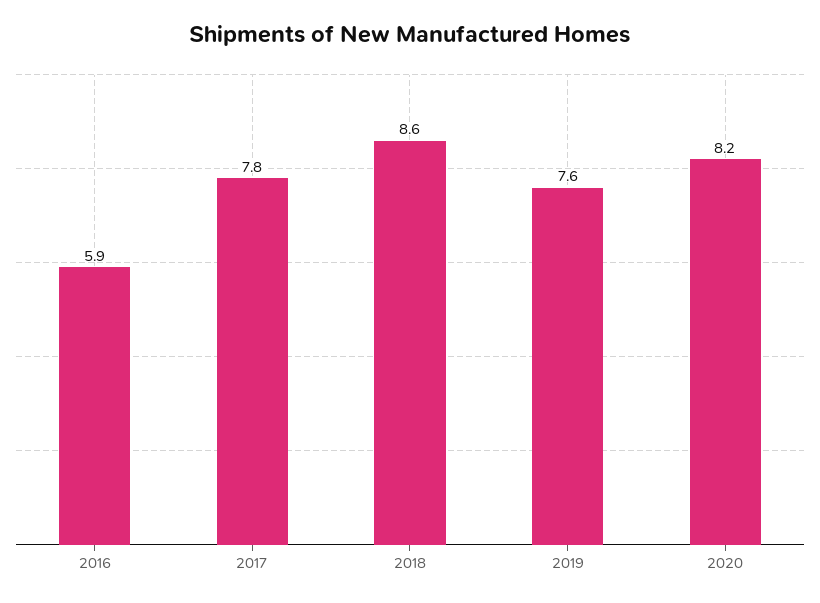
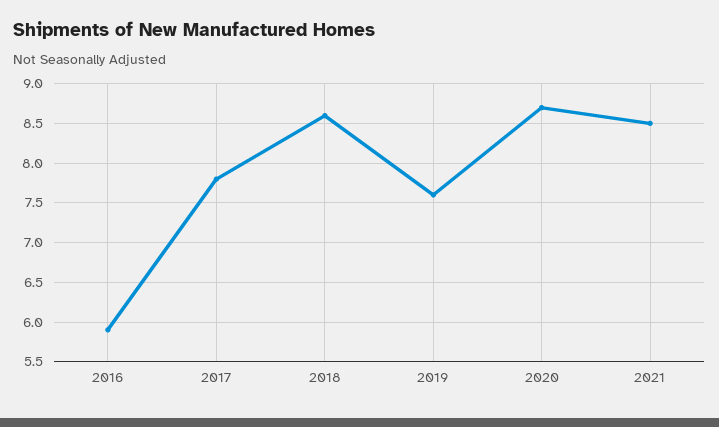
2020: 8.2 -> 8.7
2021: none -> 8.5

